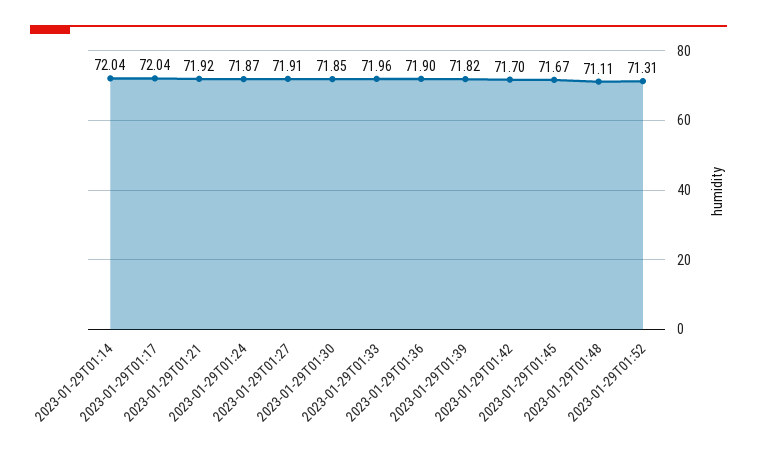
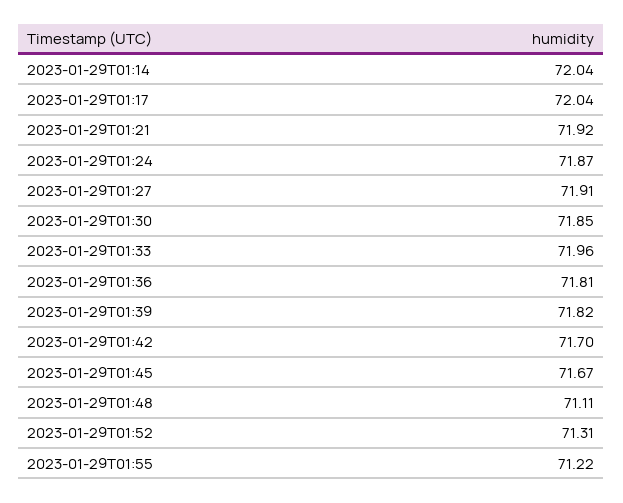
2023-01-29T01:36: 71.9 -> 71.81
2023-01-29T01:55: none -> 71.22

